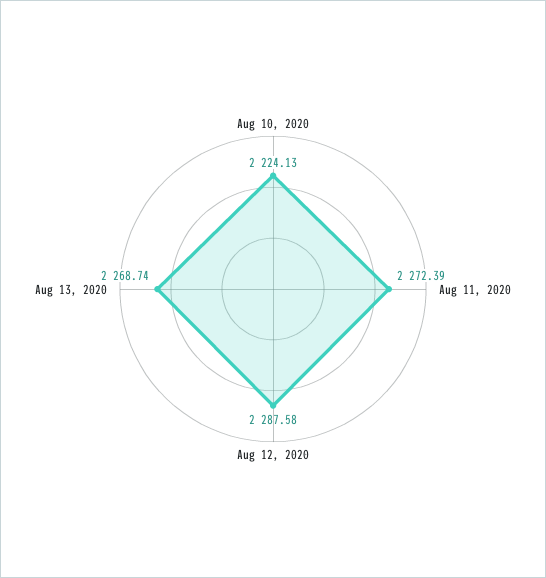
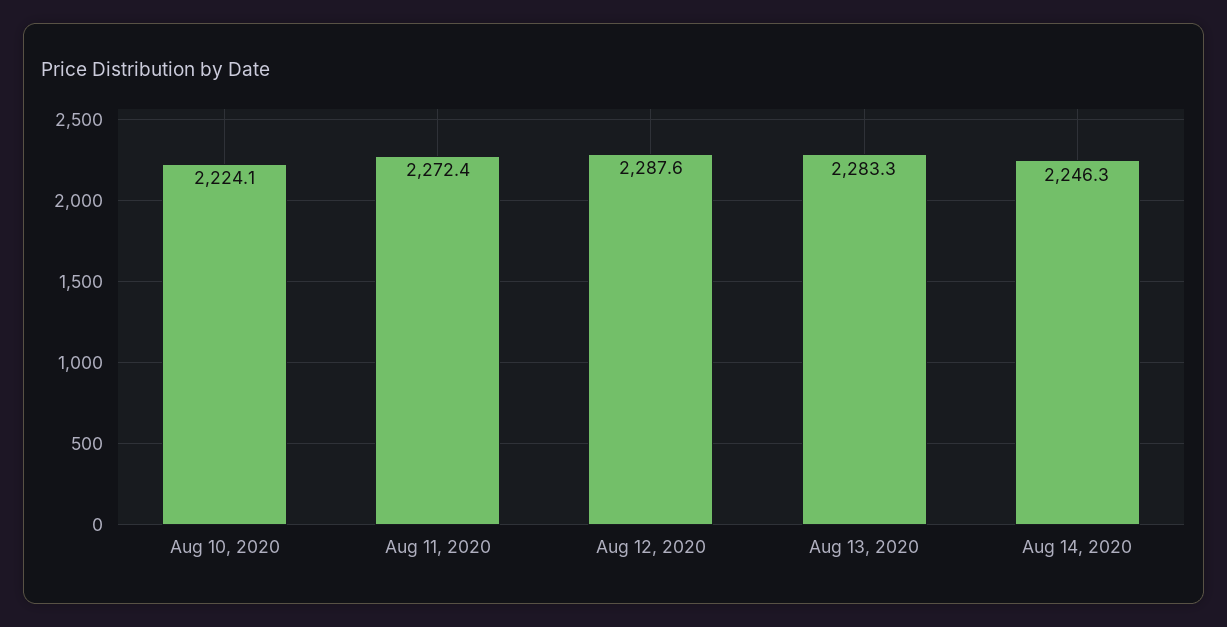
Aug 13, 2020: 2268.74 -> 2283.3
Aug 14, 2020: none -> 2246.3

